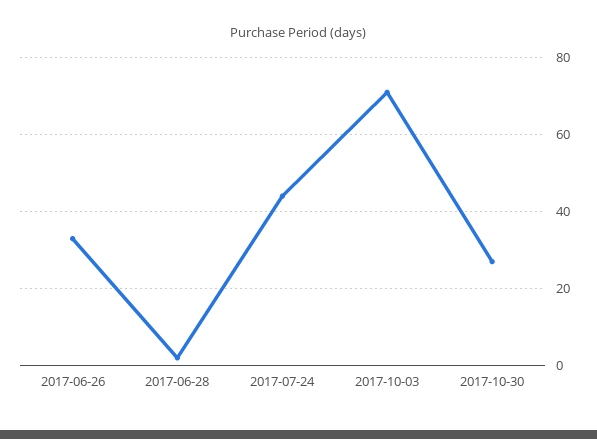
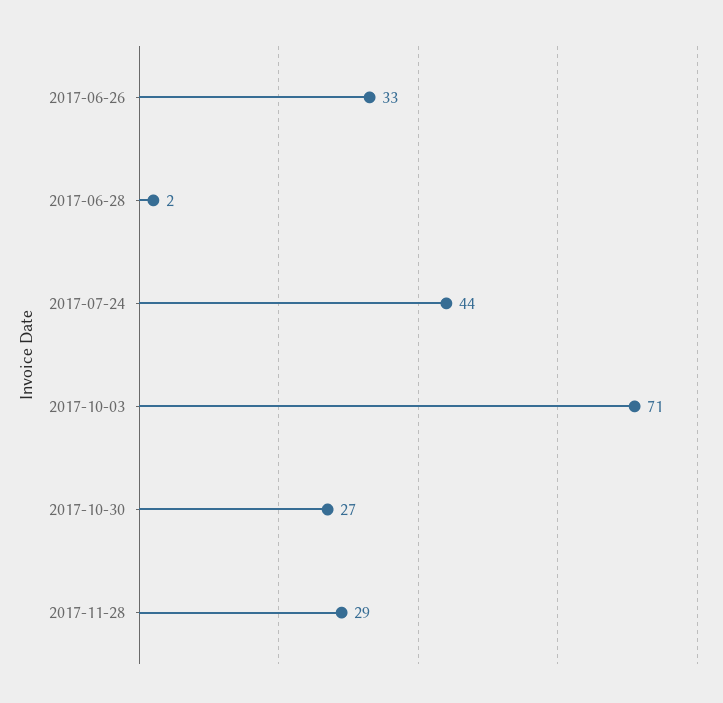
2017-11-28: none -> 29

